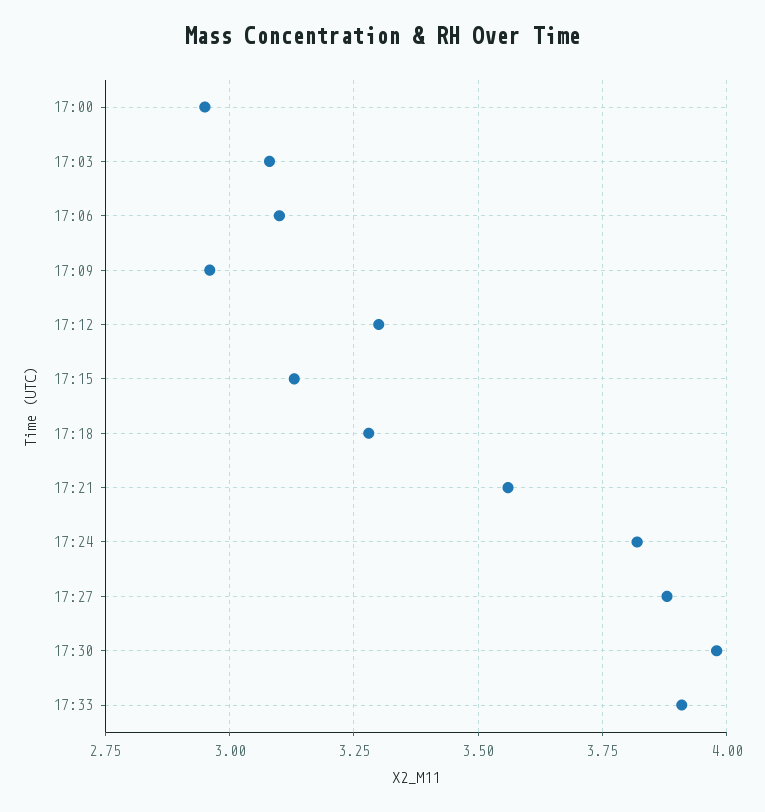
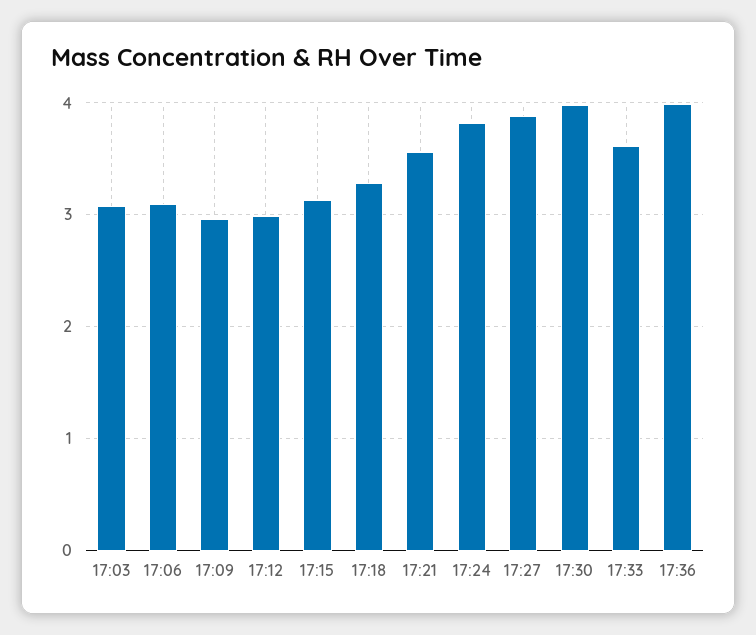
17:00: 2.95 -> none
17:12: 3.3 -> 3
17:33: 3.9 -> 3.6
17:36: none -> 4

